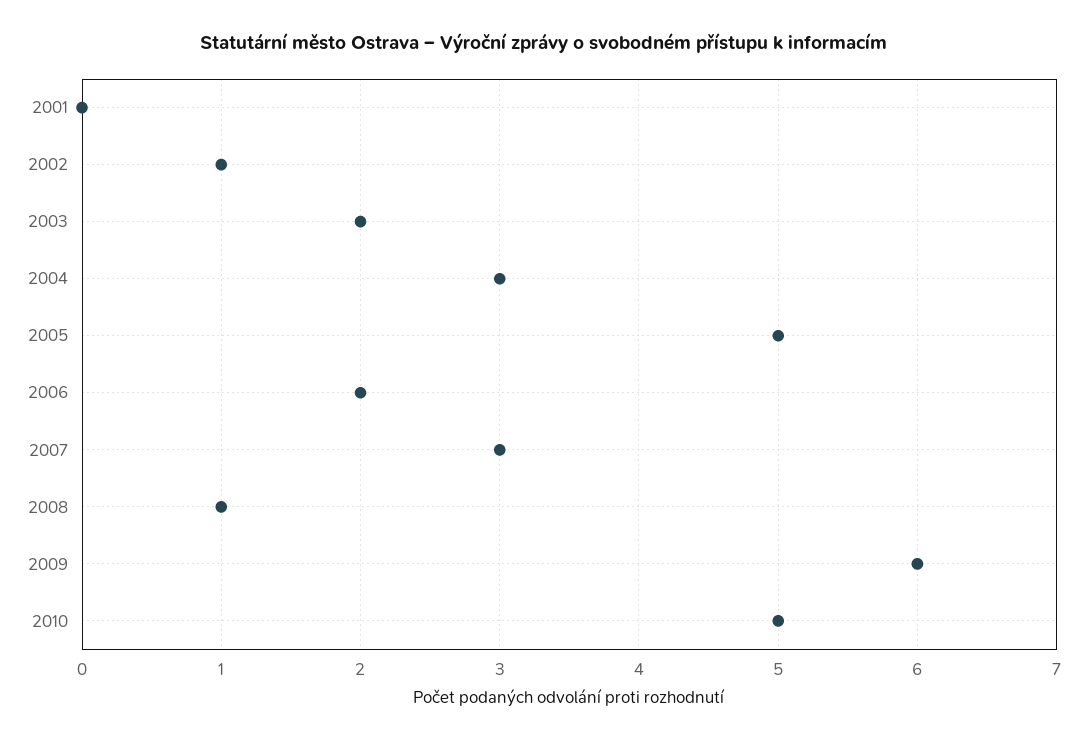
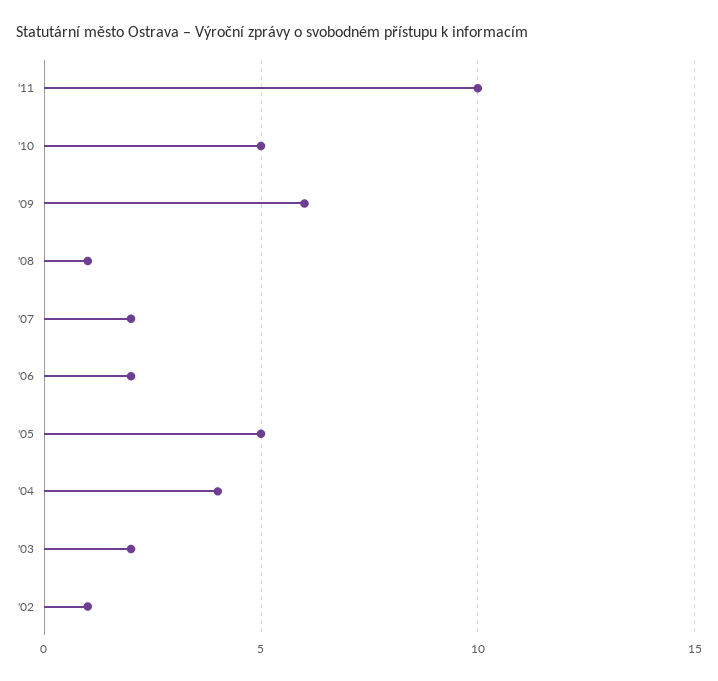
2001: 0 -> none
2004: 3 -> 4
2007: 3 -> 2
'11: none -> 10

